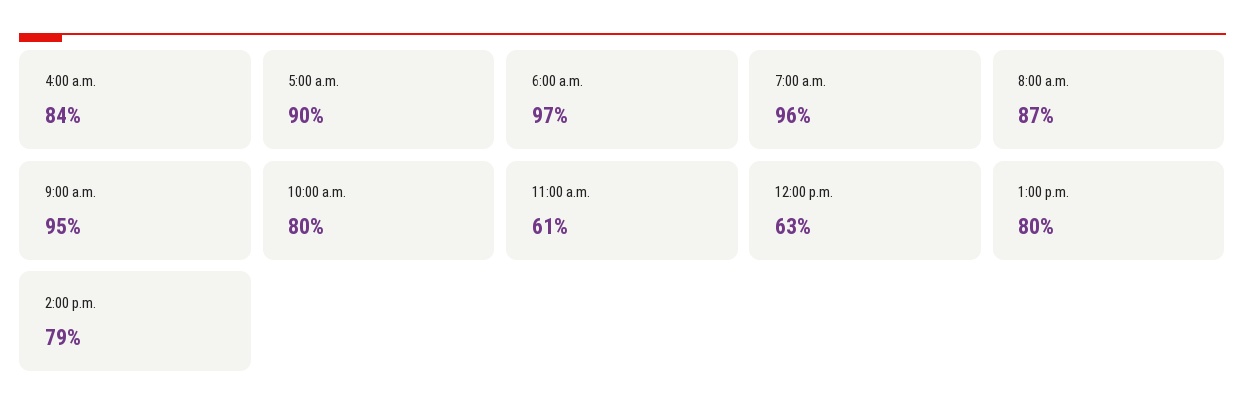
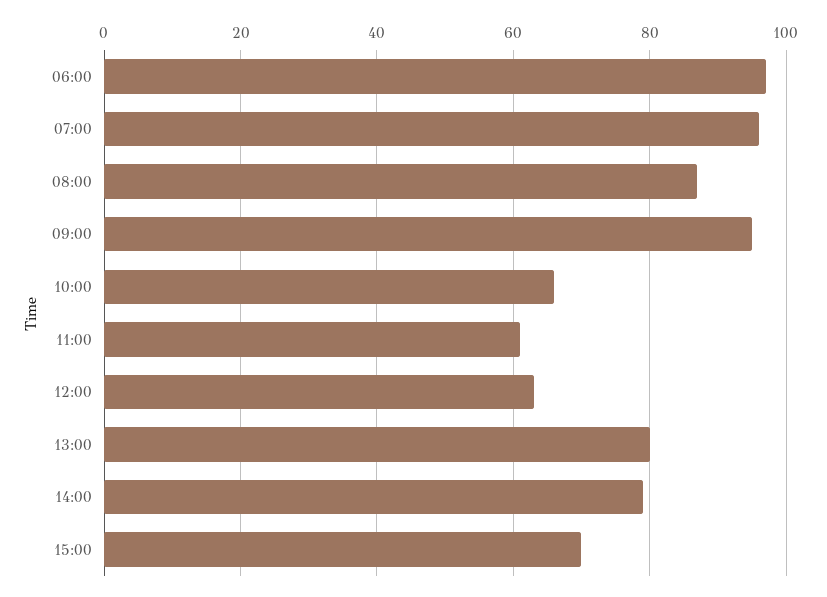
4:00 a.m.: 84 -> none
5:00 a.m.: 90 -> none
10:00 a.m.: 80 -> 65
15:00: none -> 70

